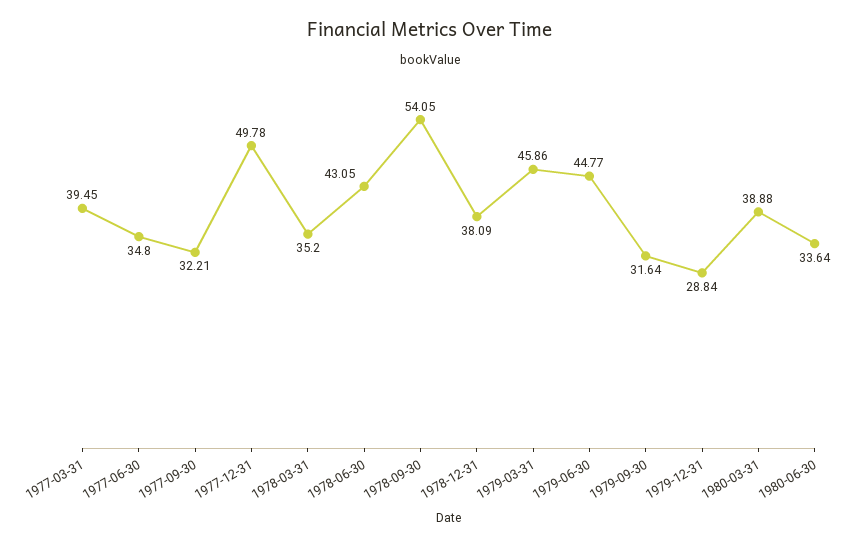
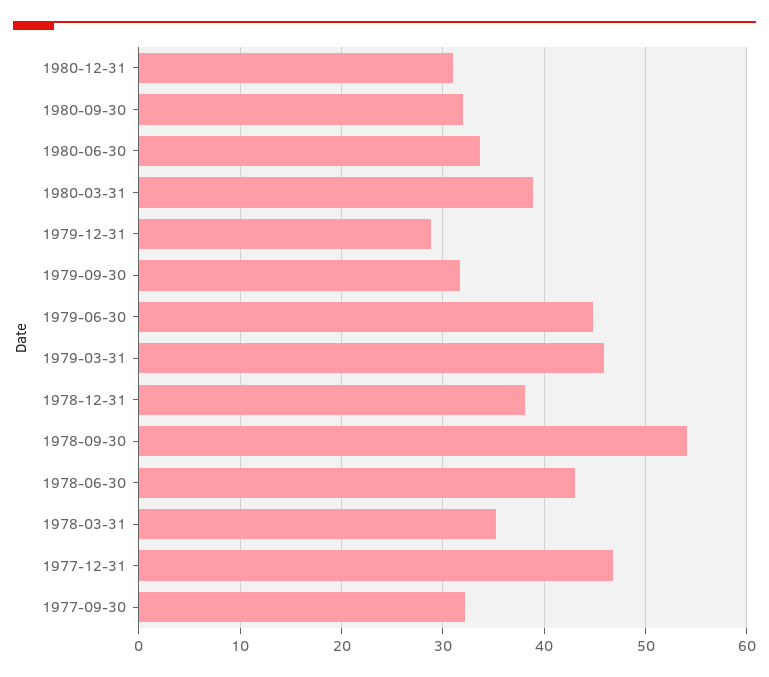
1977-03-31: 39.45 -> none
1977-06-30: 34.8 -> none
1977-12-31: 49.78 -> 47
1980-12-31: none -> 31
1980-09-30: none -> 32

